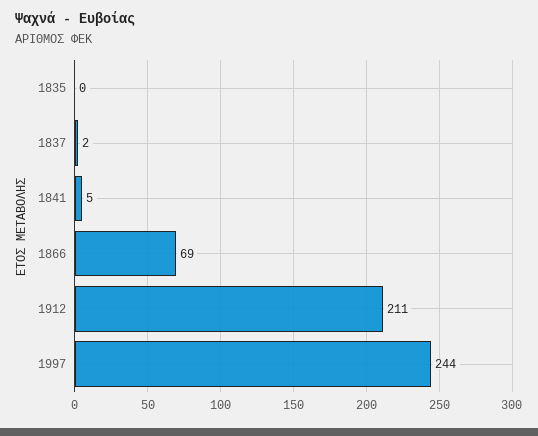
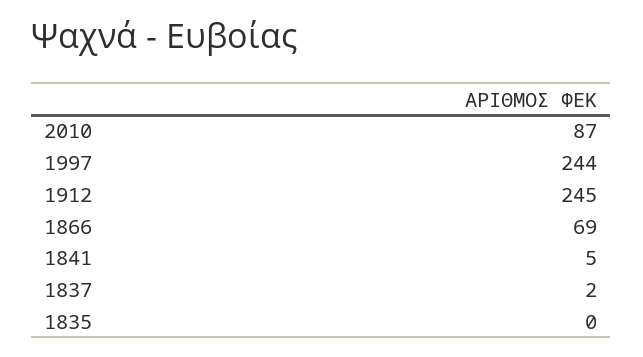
1912: 211 -> 245
2010: none -> 87

